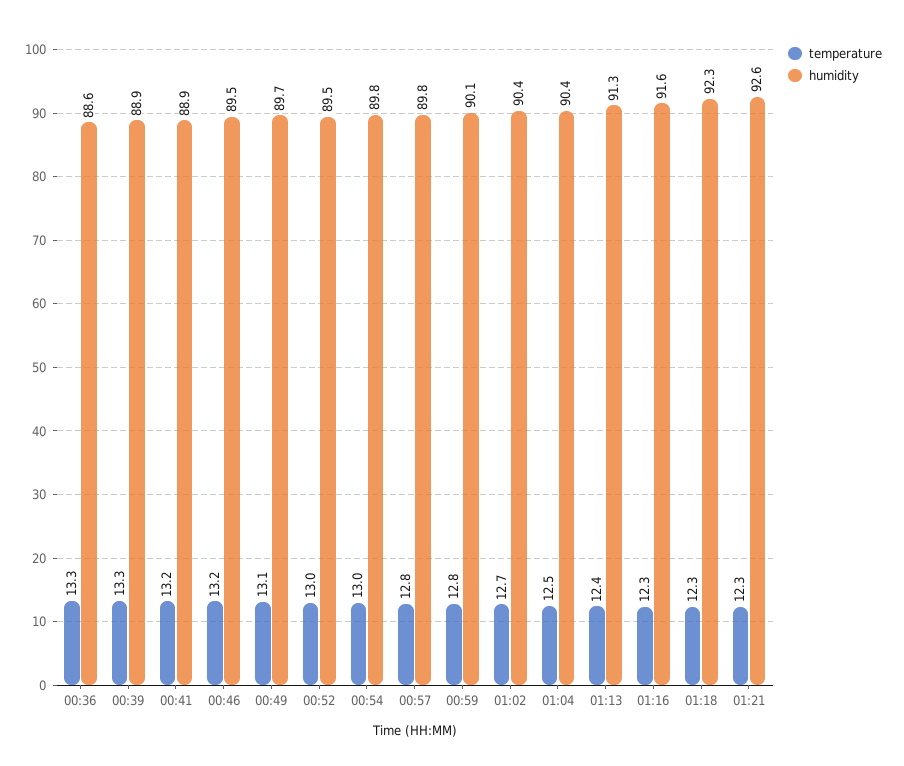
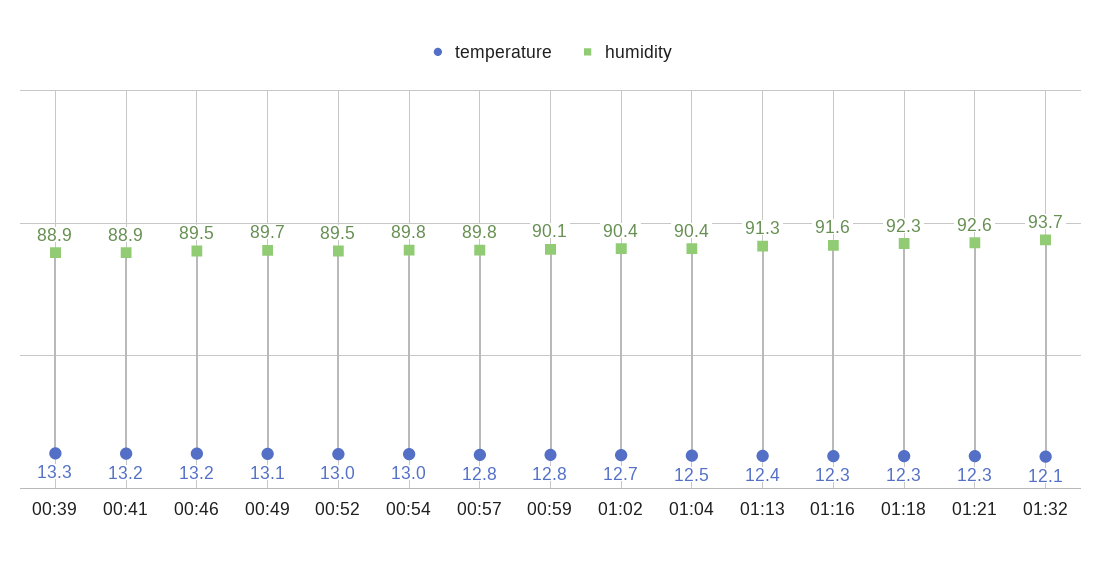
temperature, 00:36: 13.3 -> none
humidity, 00:36: 88.6 -> none
temperature, 01:32: none -> 12.1
humidity, 01:32: none -> 93.7

